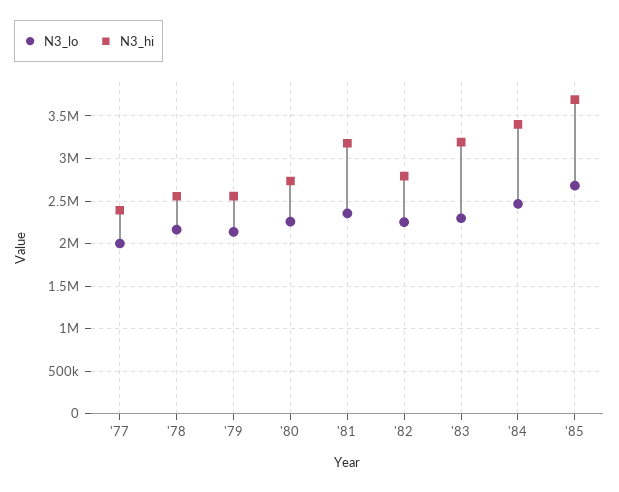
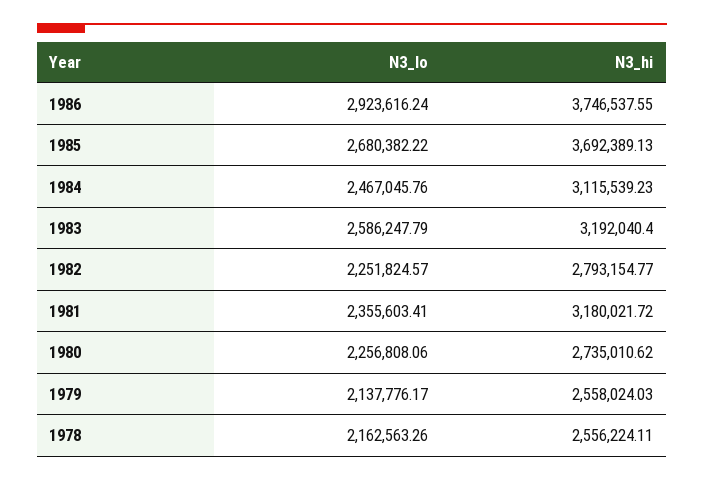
N3_lo, '77: 2000000 -> none
N3_hi, '77: 2400000 -> none
N3_lo, '83: 2300000 -> 2586247.79
N3_hi, '84: 3400000 -> 3115539.23
N3_lo, 1986: none -> 2923616.24
N3_hi, 1986: none -> 3746537.55

